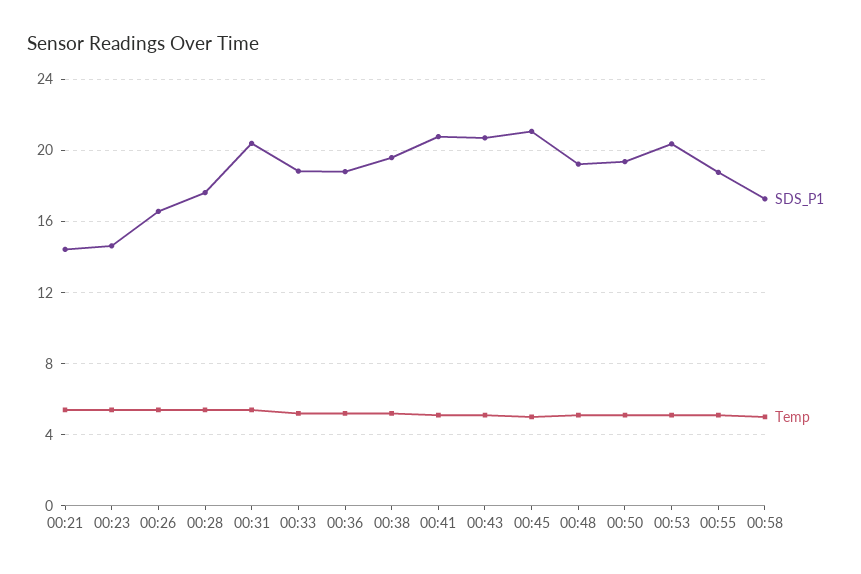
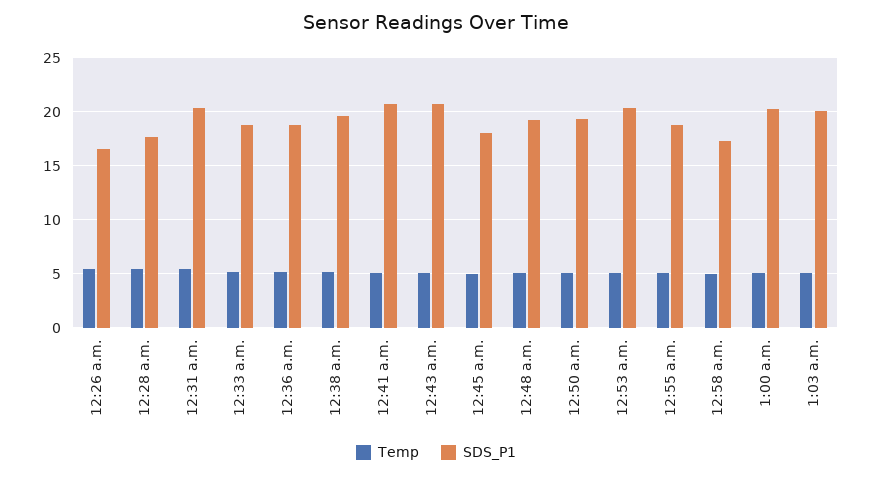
SDS_P1, 00:21: 14.5 -> none
Temp, 00:21: 5.5 -> none
SDS_P1, 00:23: 14.5 -> none
Temp, 00:23: 5.5 -> none
SDS_P1, 00:45: 21 -> 18
Temp, 1:00 a.m.: none -> 5
SDS_P1, 1:00 a.m.: none -> 20
Temp, 1:03 a.m.: none -> 5
SDS_P1, 1:03 a.m.: none -> 20

